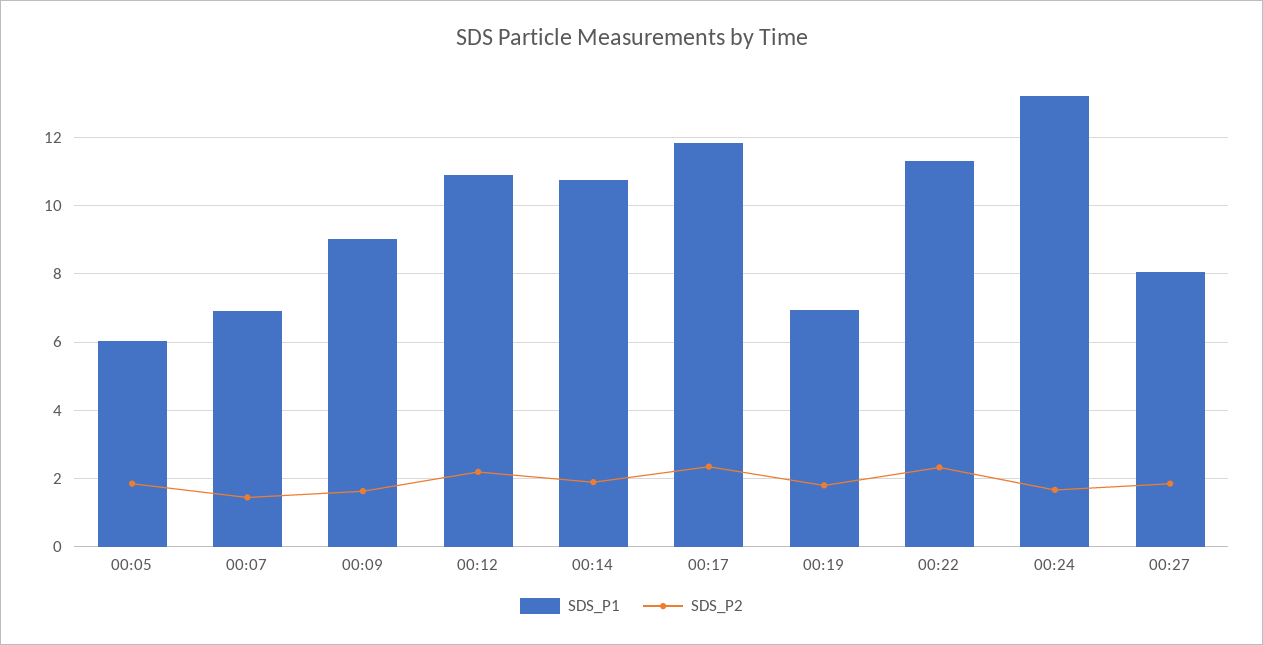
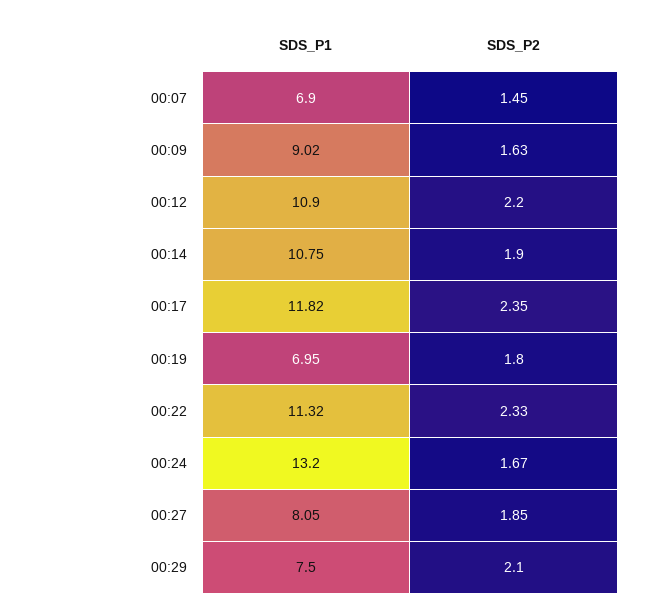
SDS_P1, 00:05: 6 -> none
SDS_P2, 00:05: 1.8 -> none
SDS_P1, 00:29: none -> 7.5
SDS_P2, 00:29: none -> 2.1

